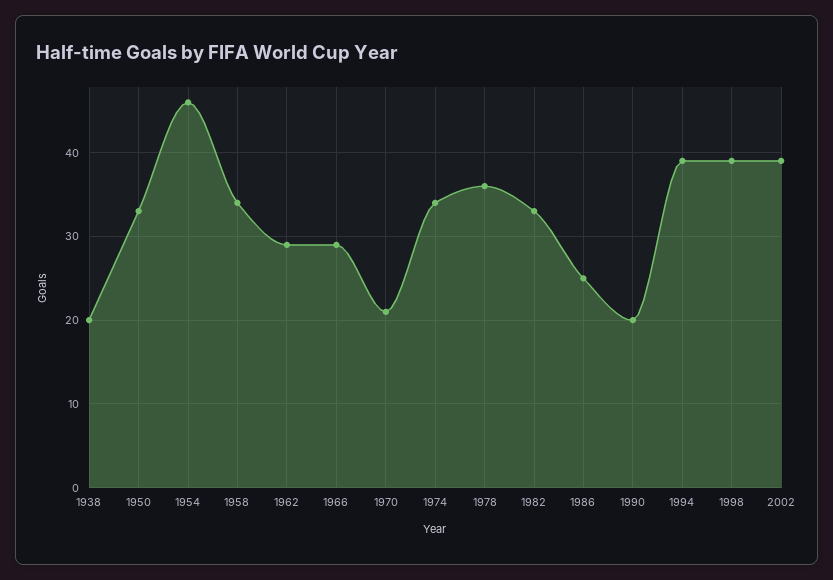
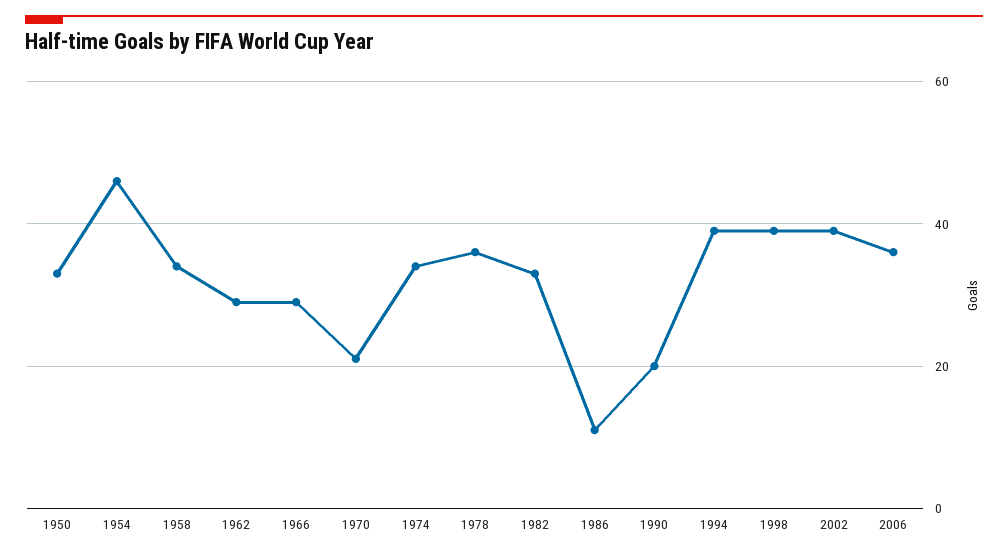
1938: 20 -> none
1986: 25 -> 10
2006: none -> 35

